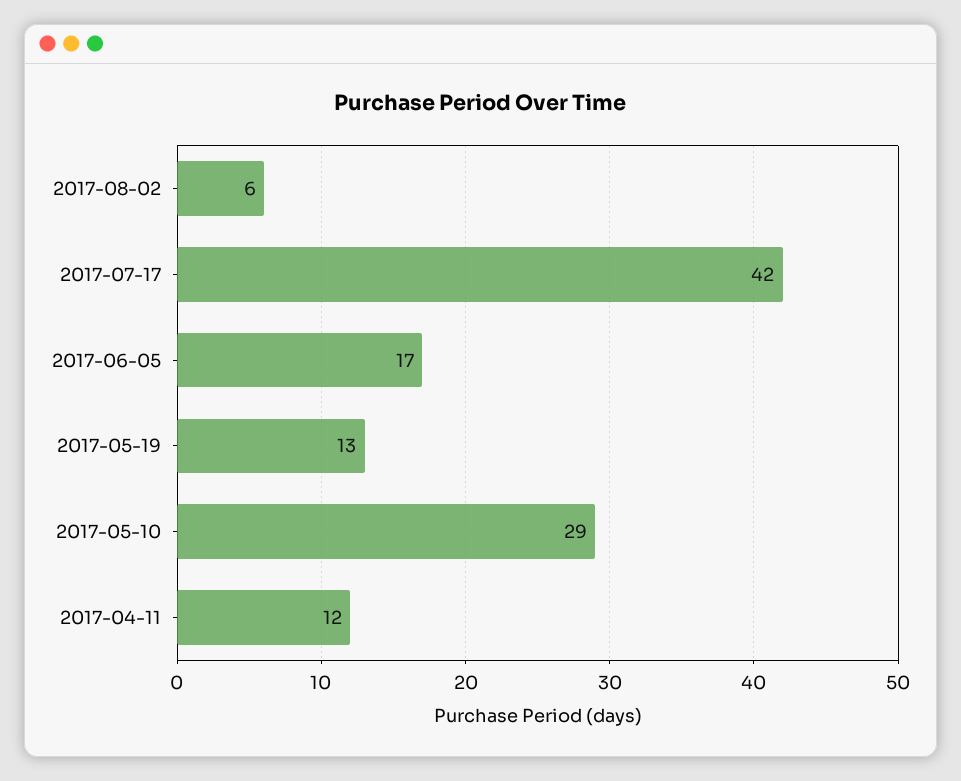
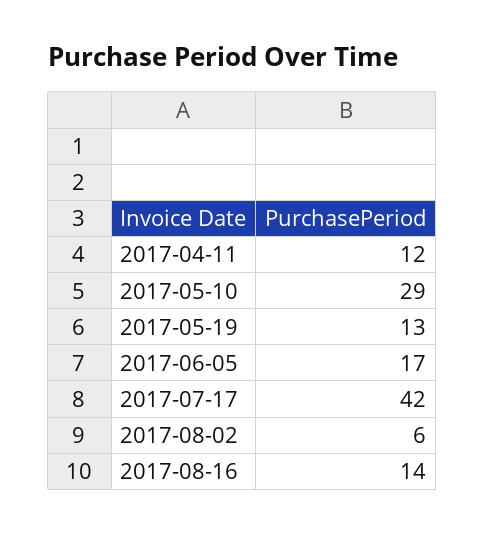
2017-08-16: none -> 14

